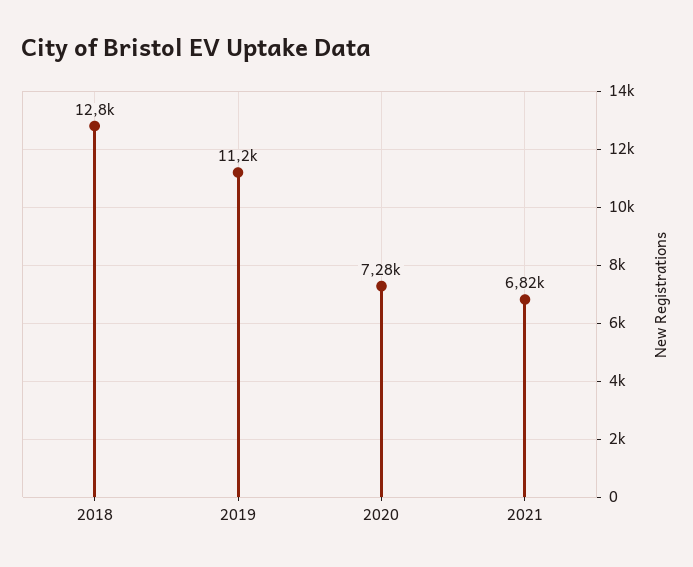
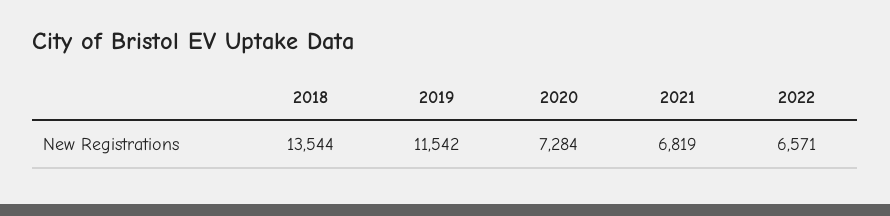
2018: 12800 -> 13544
2019: 11200 -> 11542
2022: none -> 6571

